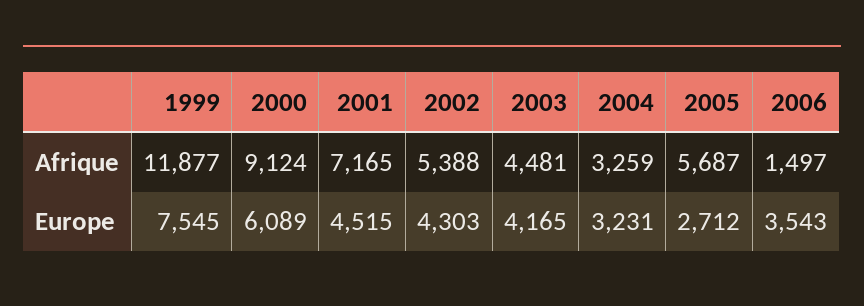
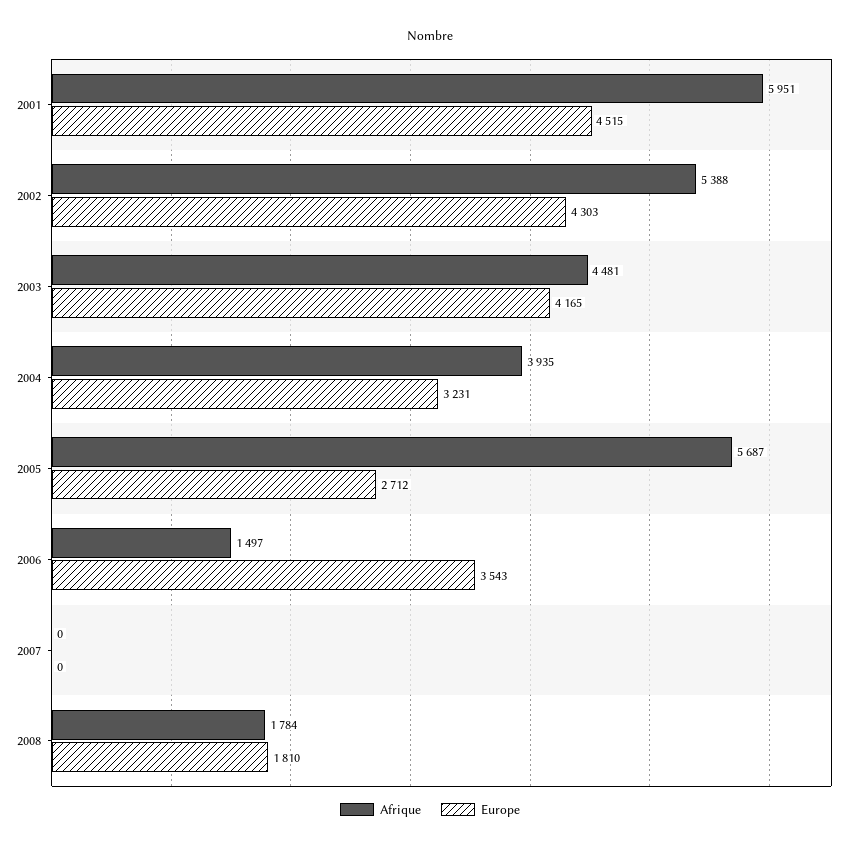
Afrique, 1999: 11877 -> none
Afrique, 2000: 9124 -> none
Afrique, 2001: 7165 -> 5951
Afrique, 2004: 3259 -> 3935
Europe, 1999: 7545 -> none
Europe, 2000: 6089 -> none
Afrique, 2007: none -> 0
Europe, 2007: none -> 0
Afrique, 2008: none -> 1784
Europe, 2008: none -> 1810

